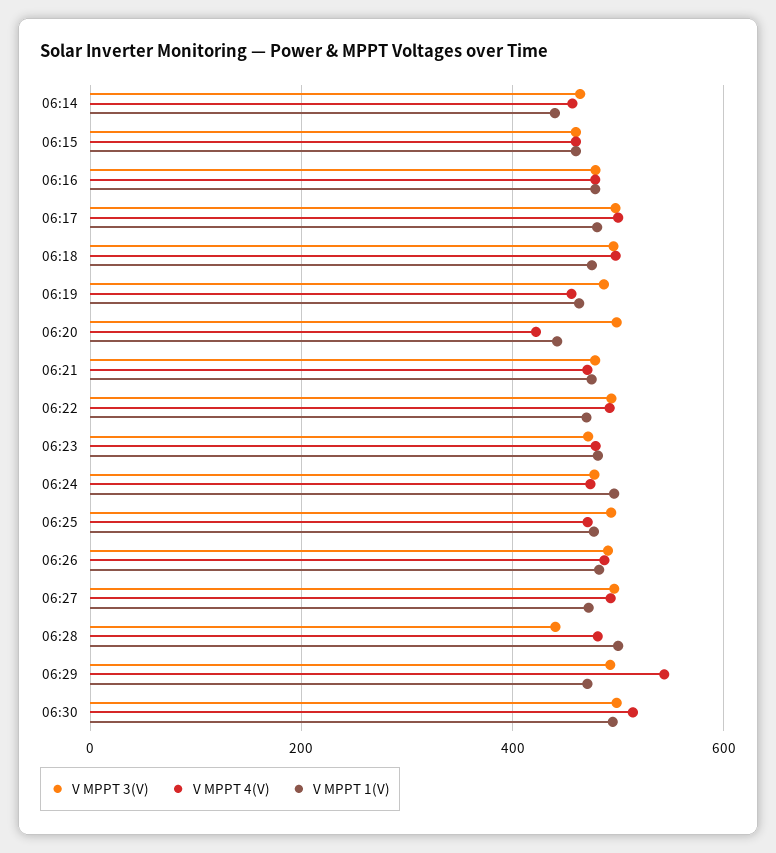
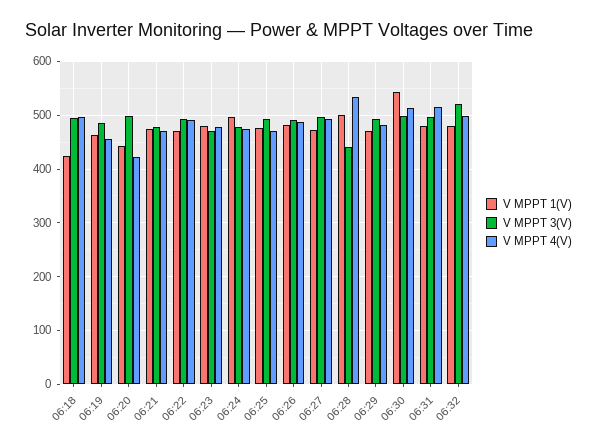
V MPPT 3(V), 06:14: 460 -> none
V MPPT 4(V), 06:14: 460 -> none
V MPPT 1(V), 06:14: 440 -> none
V MPPT 3(V), 06:15: 460 -> none
V MPPT 4(V), 06:15: 460 -> none
V MPPT 1(V), 06:15: 460 -> none
V MPPT 3(V), 06:16: 480 -> none
V MPPT 4(V), 06:16: 480 -> none
V MPPT 1(V), 06:16: 480 -> none
V MPPT 3(V), 06:17: 500 -> none
V MPPT 4(V), 06:17: 500 -> none
V MPPT 1(V), 06:17: 480 -> none
V MPPT 1(V), 06:18: 480 -> 420
V MPPT 4(V), 06:28: 480 -> 540
V MPPT 4(V), 06:29: 540 -> 480
V MPPT 1(V), 06:30: 500 -> 540
V MPPT 1(V), 06:31: none -> 480
V MPPT 3(V), 06:31: none -> 500
V MPPT 4(V), 06:31: none -> 520
V MPPT 1(V), 06:32: none -> 480
V MPPT 3(V), 06:32: none -> 520
V MPPT 4(V), 06:32: none -> 500

